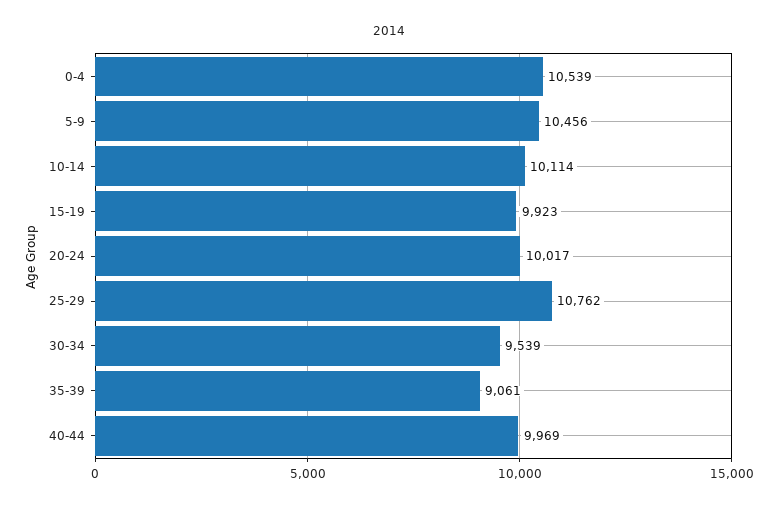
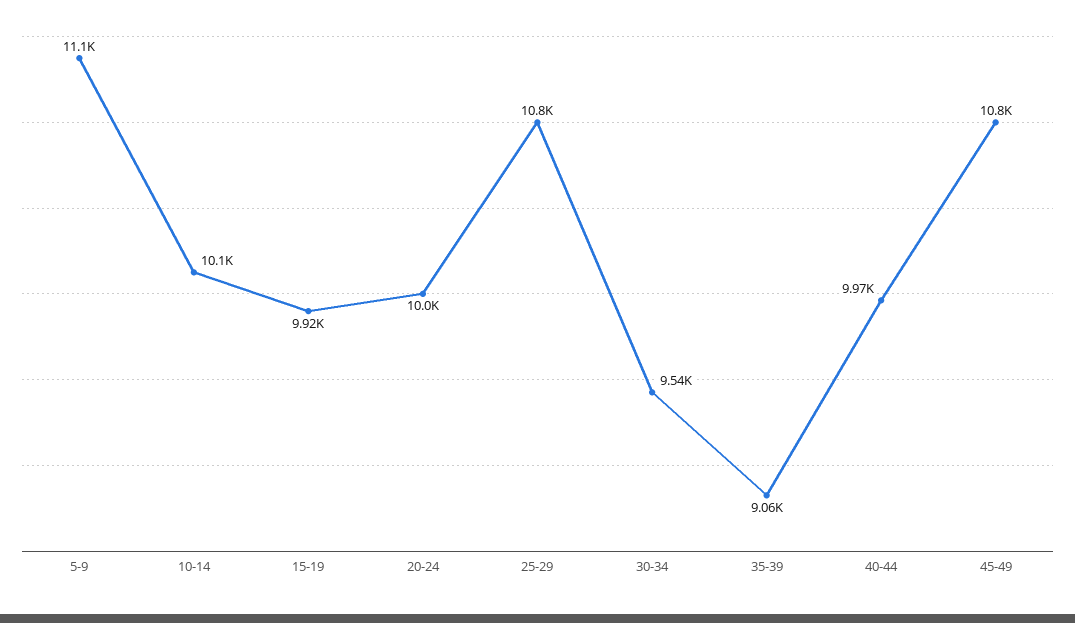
0-4: 10539 -> none
5-9: 10456 -> 11100
45-49: none -> 10800

